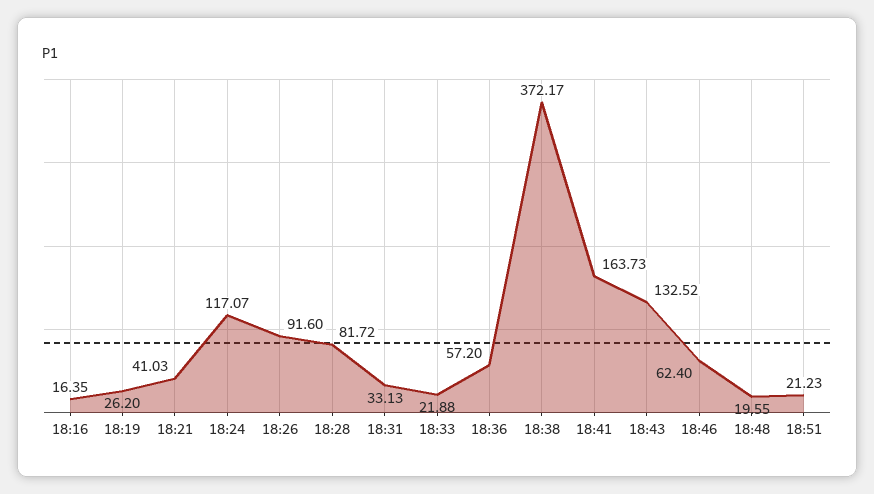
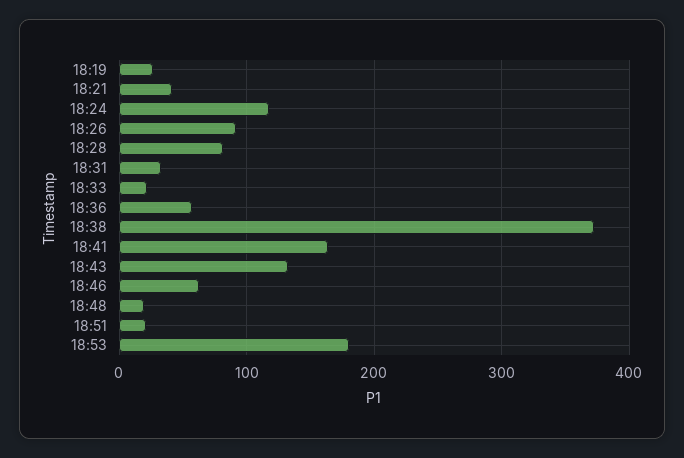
18:16: 16.35 -> none
18:53: none -> 180

